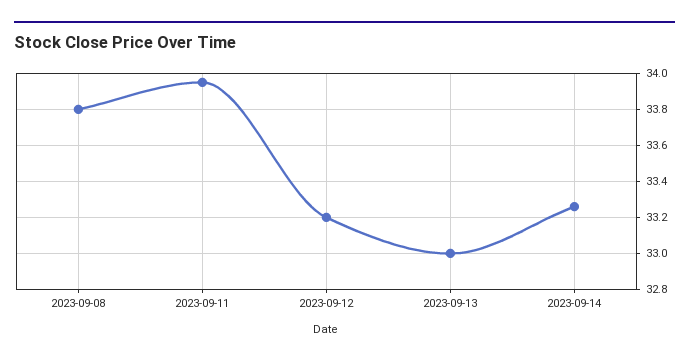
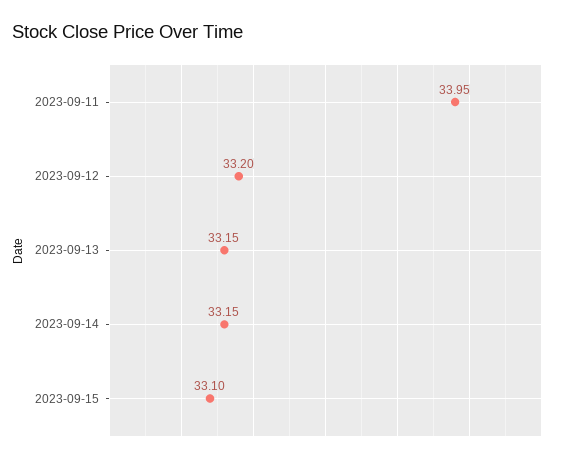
2023-09-08: 33.8 -> none
2023-09-13: 33 -> 33.15
2023-09-14: 33.25 -> 33.15
2023-09-15: none -> 33.1

